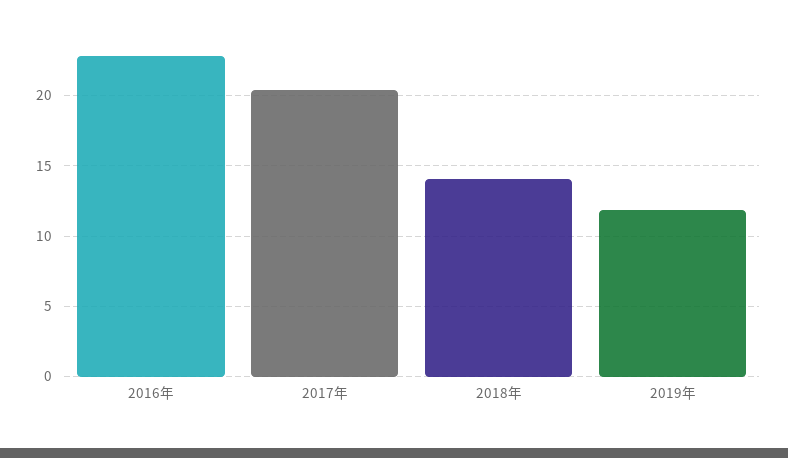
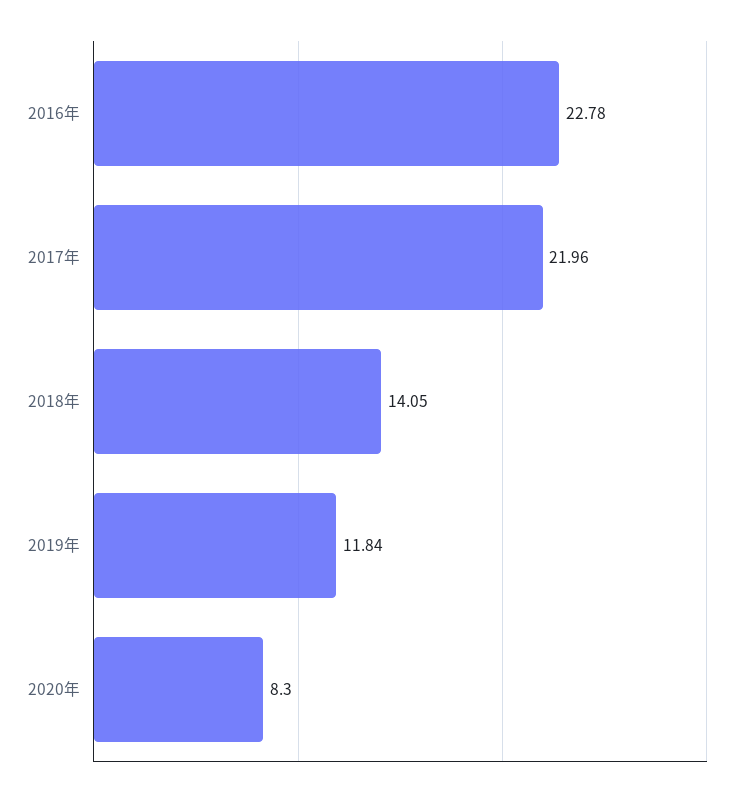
2017年: 20.5 -> 21.96
2020年: none -> 8.3

